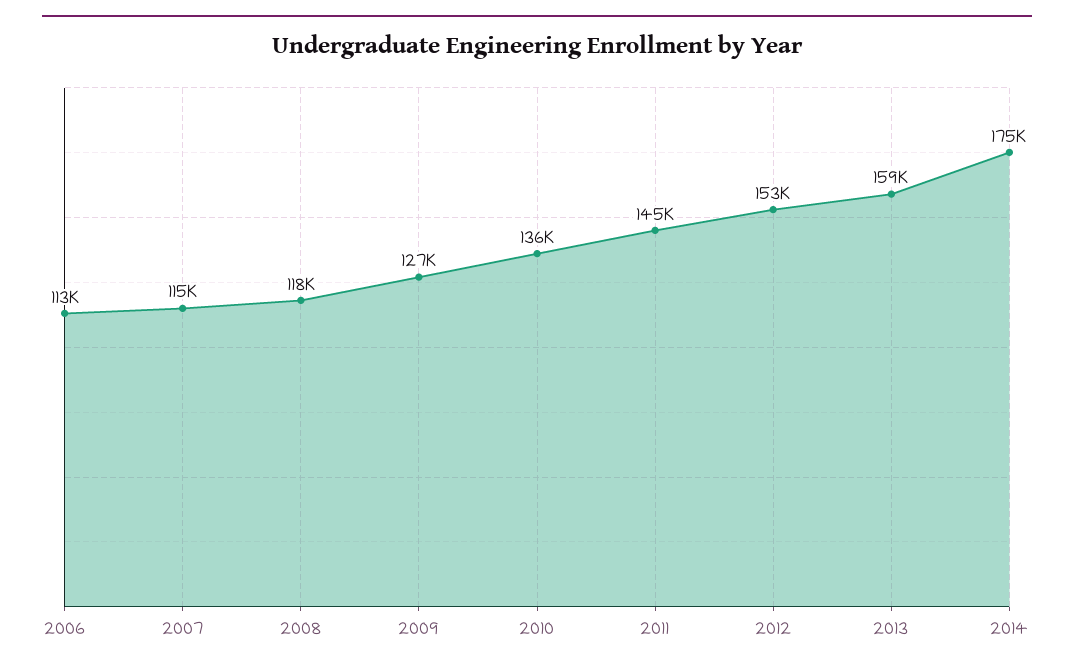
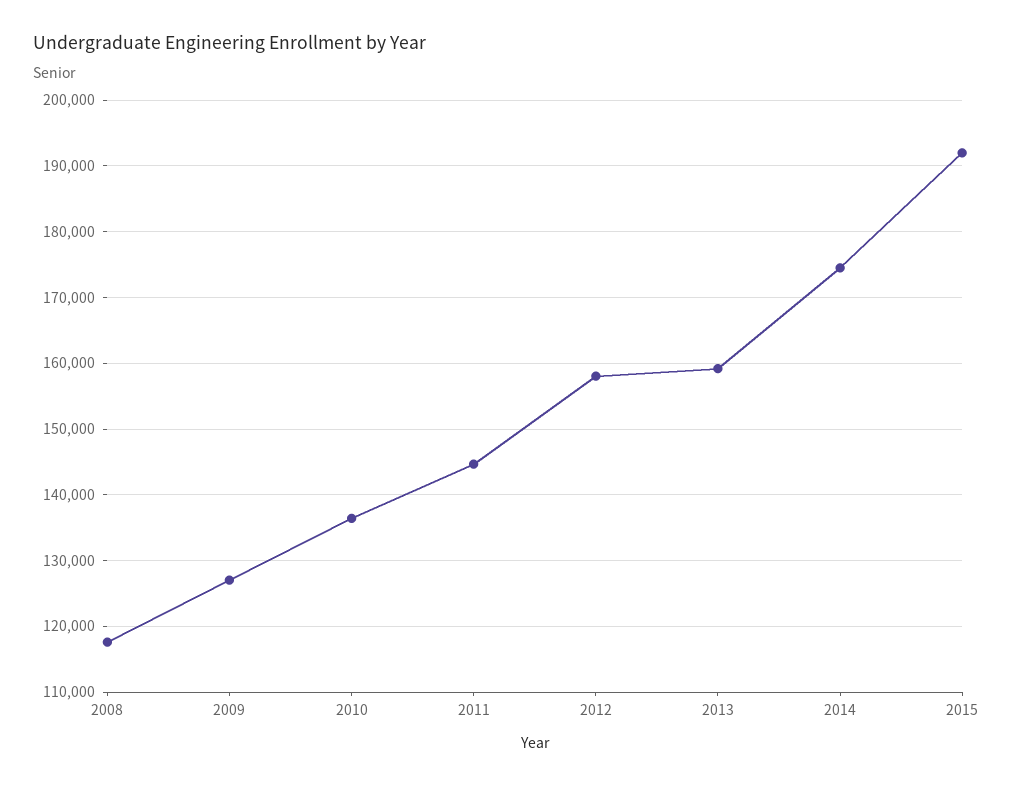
2006: 113000 -> none
2007: 115000 -> none
2012: 153000 -> 158000
2015: none -> 192000

